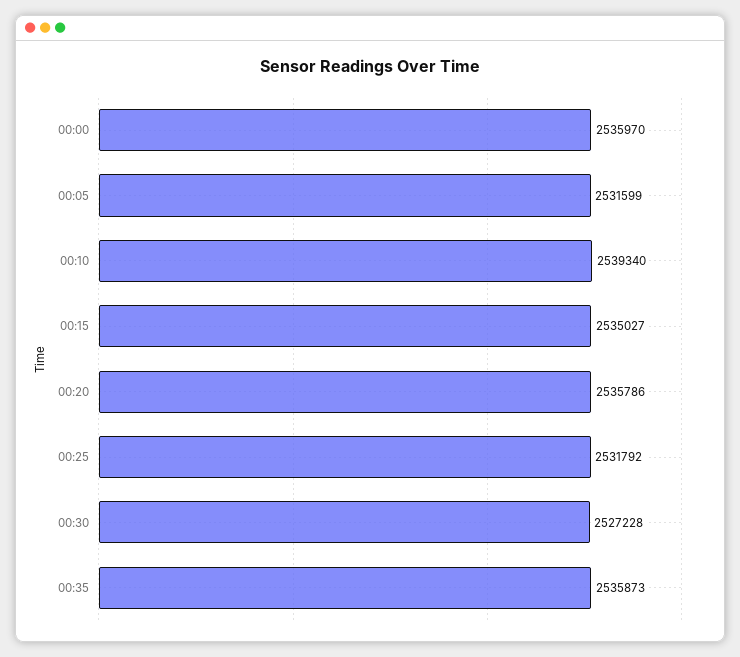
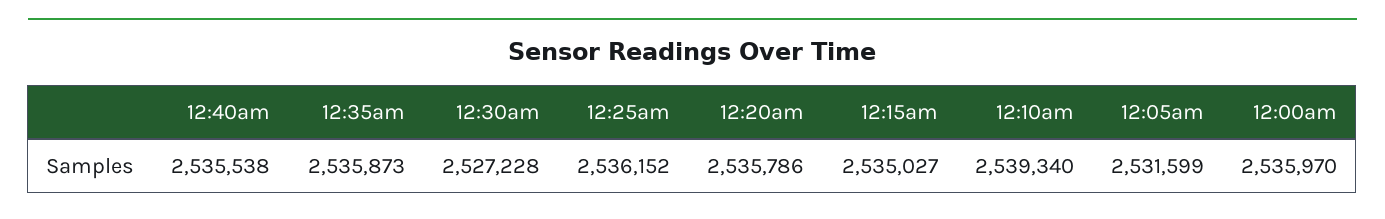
00:25: 2531792 -> 2536152
12:40am: none -> 2535538

